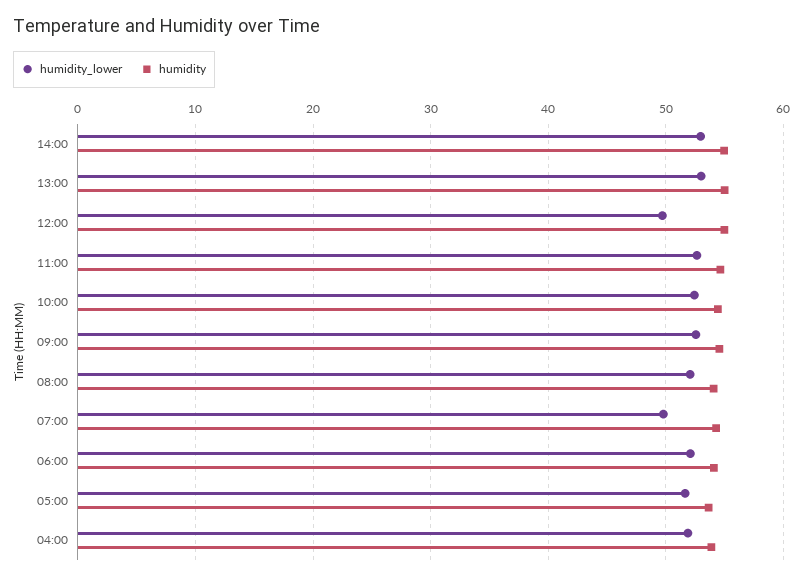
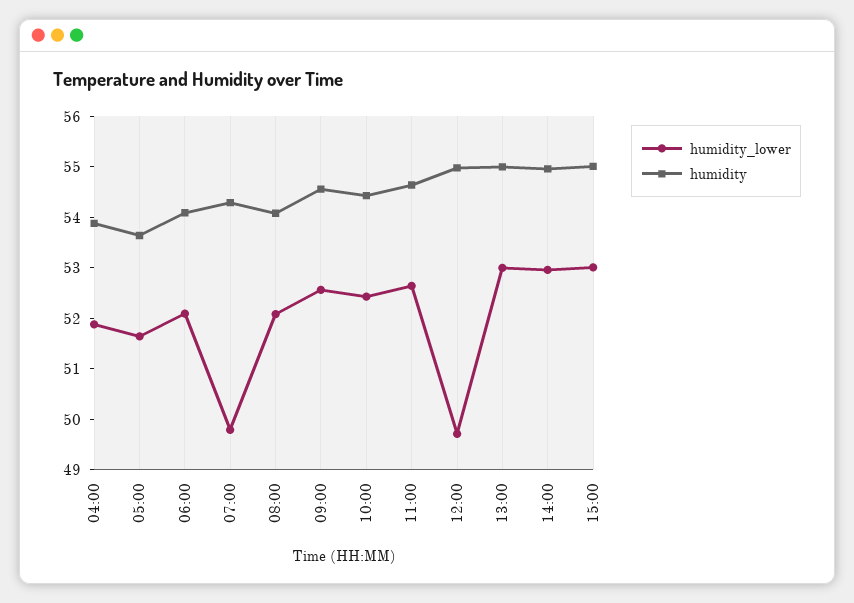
humidity_lower, 15:00: none -> 53
humidity, 15:00: none -> 55

